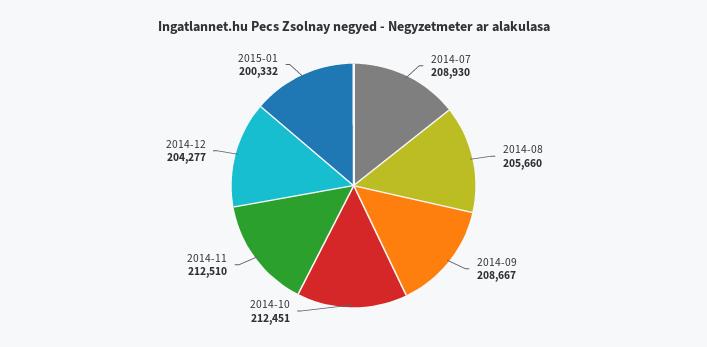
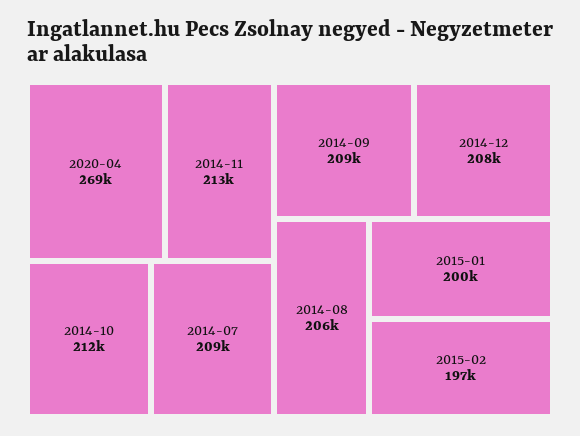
2014-12: 204277 -> 208000
2020-04: none -> 269000
2015-02: none -> 197000

